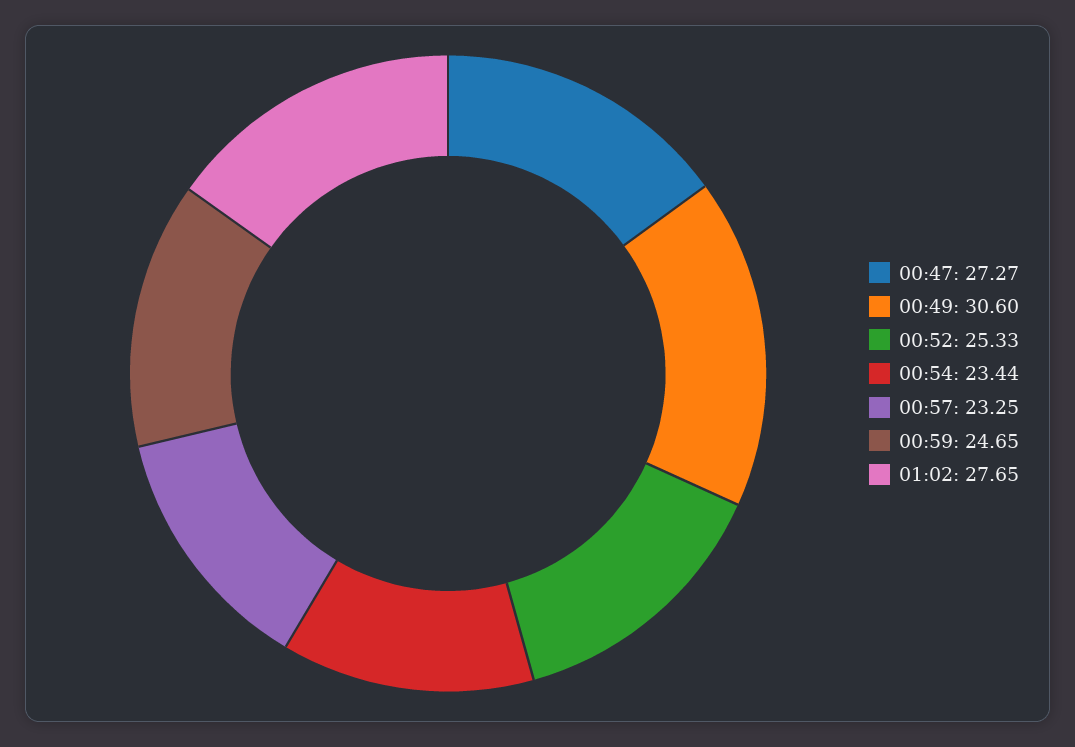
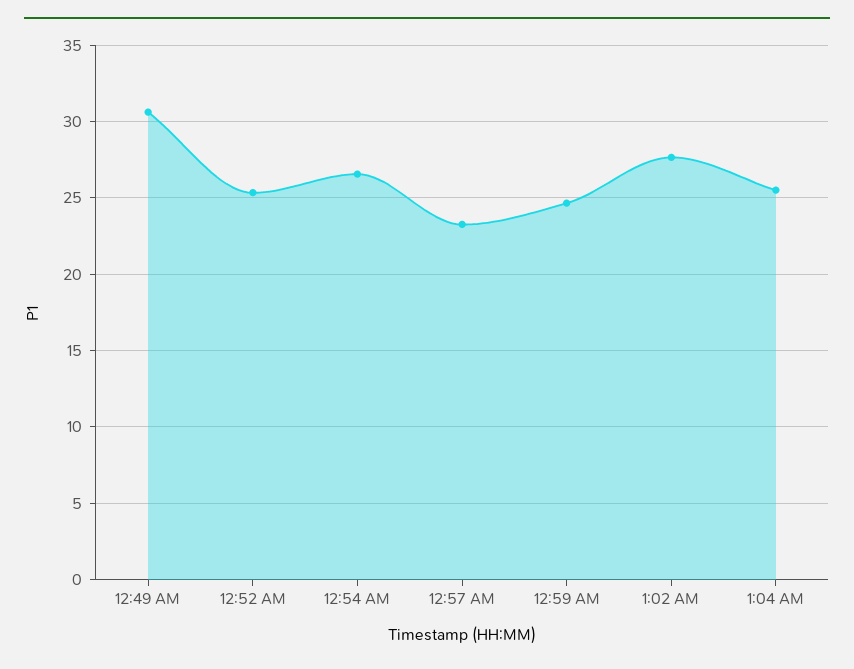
00:47: 27.27 -> none
00:54: 23.44 -> 26.5
1:04 AM: none -> 25.5

